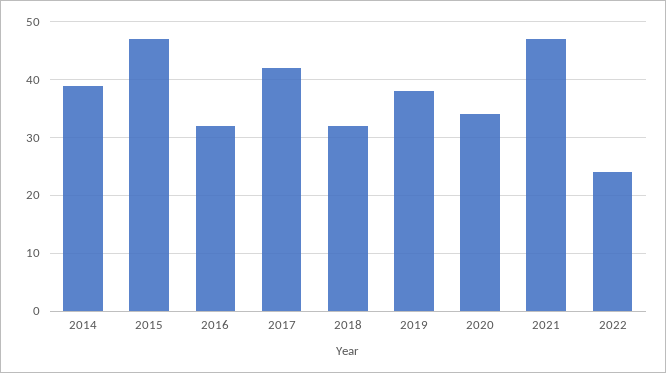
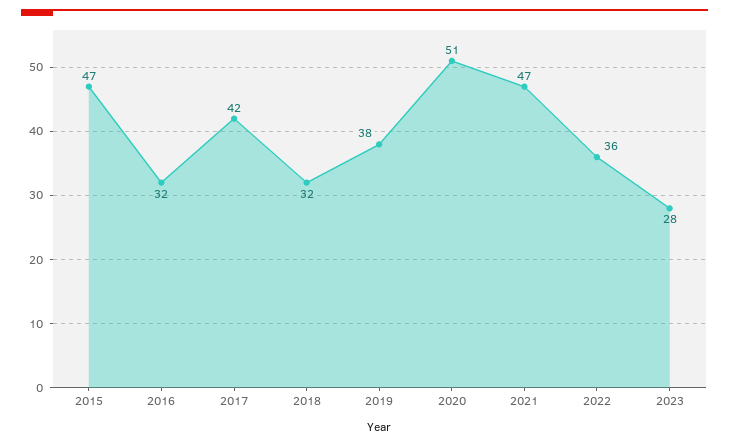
2014: 40 -> none
2020: 35 -> 51
2022: 25 -> 36
2023: none -> 28

